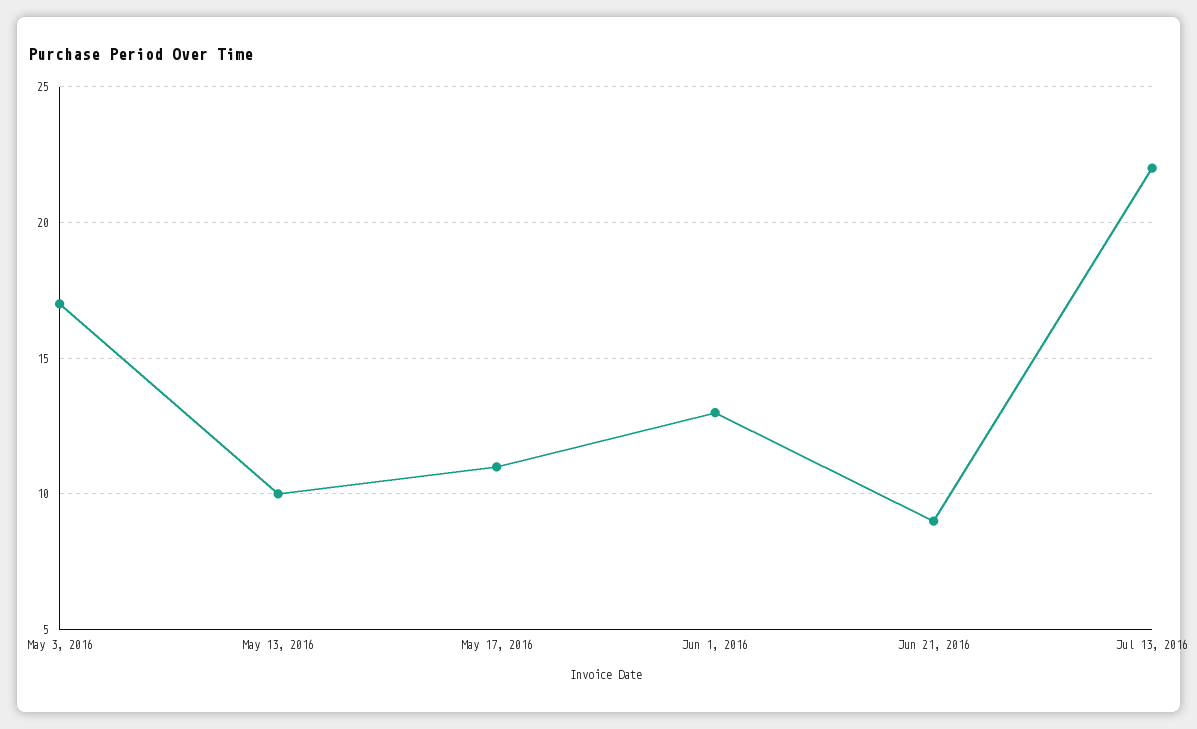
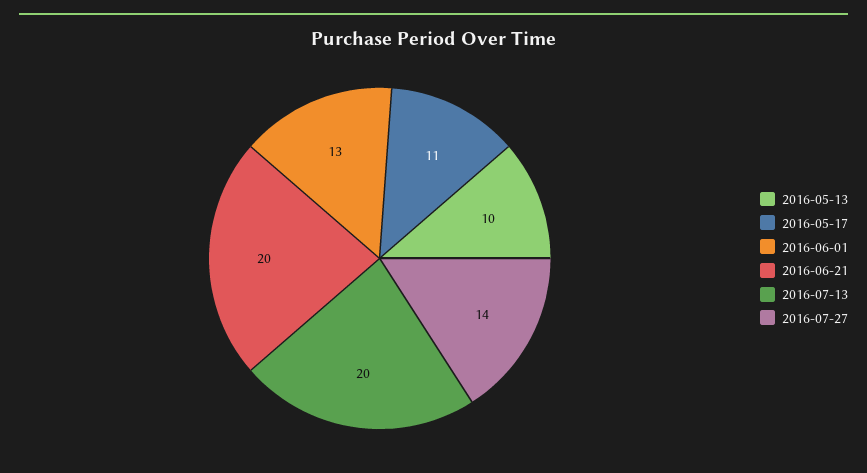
May 3, 2016: 17 -> none
Jun 21, 2016: 9 -> 20
Jul 13, 2016: 22 -> 20
2016-07-27: none -> 14

